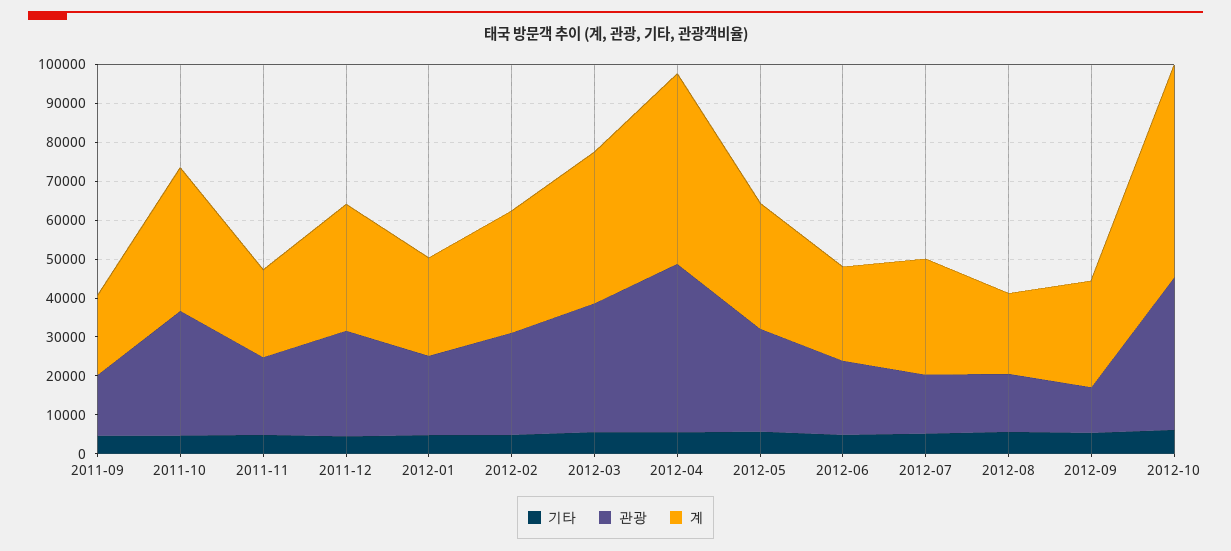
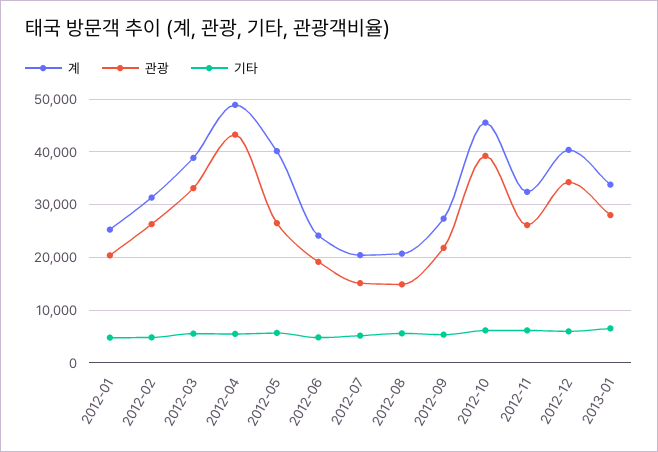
기타, 2011-09: 5000 -> none
관광, 2011-09: 15000 -> none
계, 2011-09: 20000 -> none
기타, 2011-10: 5000 -> none
관광, 2011-10: 32500 -> none
계, 2011-10: 37500 -> none
기타, 2011-11: 5000 -> none
관광, 2011-11: 20000 -> none
계, 2011-11: 22500 -> none
기타, 2011-12: 5000 -> none
관광, 2011-12: 27500 -> none
계, 2011-12: 32500 -> none
계, 2012-05: 32500 -> 40000
계, 2012-07: 30000 -> 20000
관광, 2012-09: 12500 -> 22000
계, 2012-10: 55000 -> 46000
계, 2012-11: none -> 32000
관광, 2012-11: none -> 26000
기타, 2012-11: none -> 6000
계, 2012-12: none -> 40000
관광, 2012-12: none -> 34000
기타, 2012-12: none -> 6000
계, 2013-01: none -> 34000
관광, 2013-01: none -> 28000
기타, 2013-01: none -> 6000

